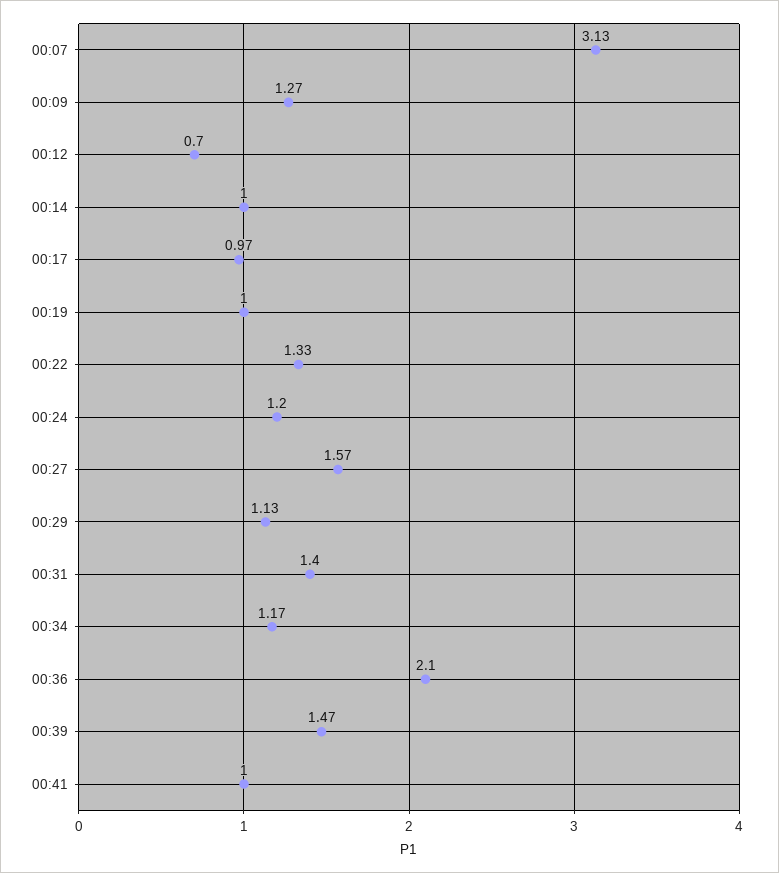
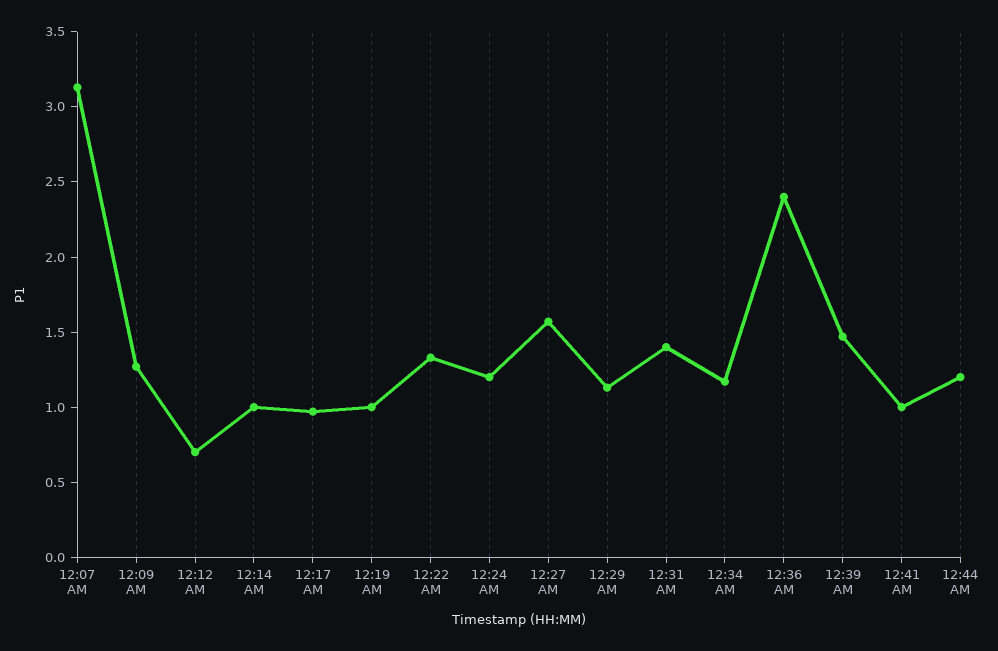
00:36: 2.1 -> 2.4
12:44 AM: none -> 1.2

